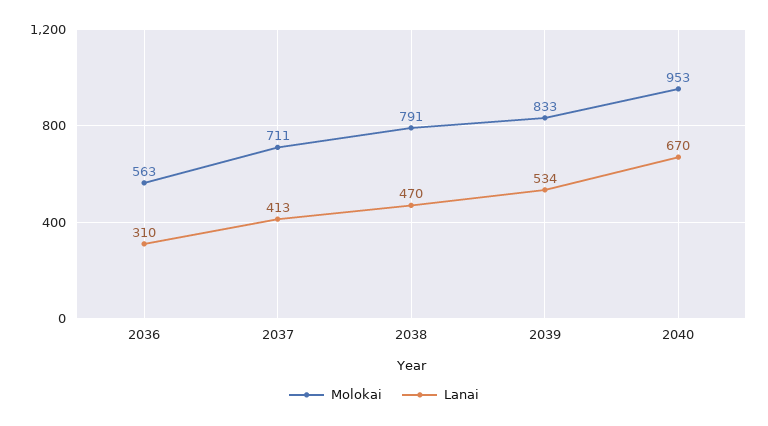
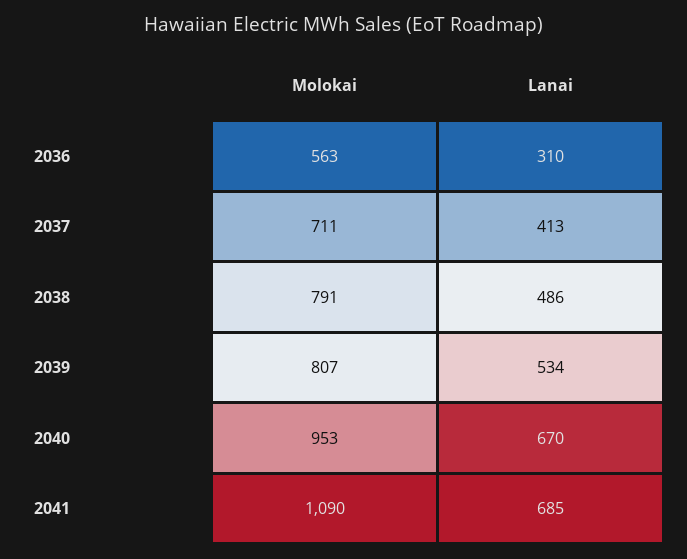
Lanai, 2038: 470 -> 486
Molokai, 2039: 833 -> 807
Molokai, 2041: none -> 1090
Lanai, 2041: none -> 685

